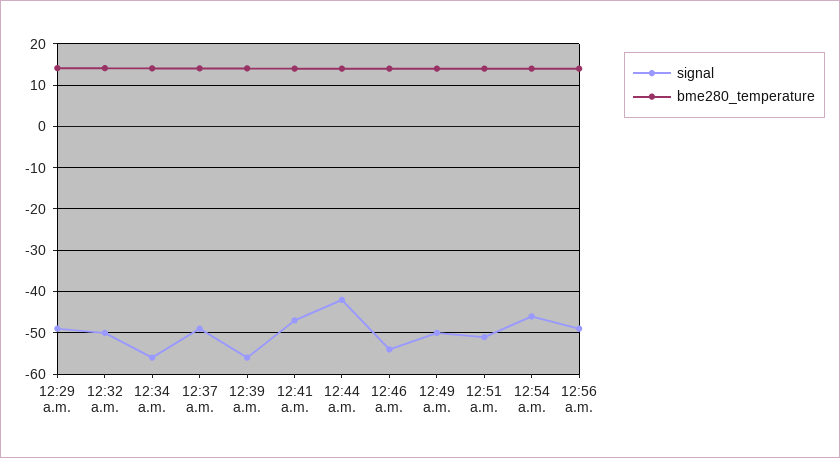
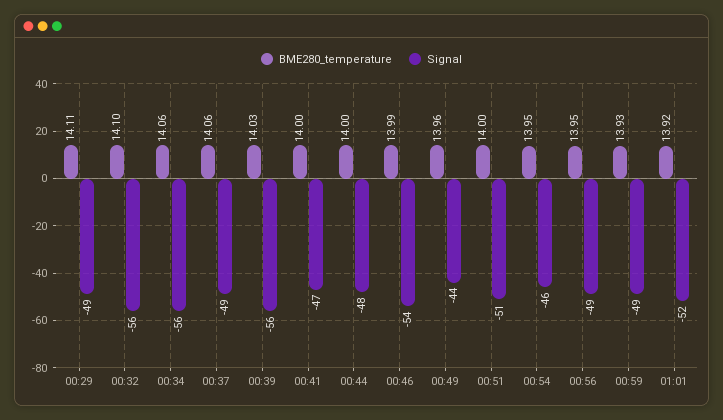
signal, 12:32 a.m.: -50 -> -56
signal, 12:44 a.m.: -42 -> -48
signal, 12:49 a.m.: -50 -> -44
bme280_temperature, 00:59: none -> 13.93
signal, 00:59: none -> -49
bme280_temperature, 01:01: none -> 13.92
signal, 01:01: none -> -52

